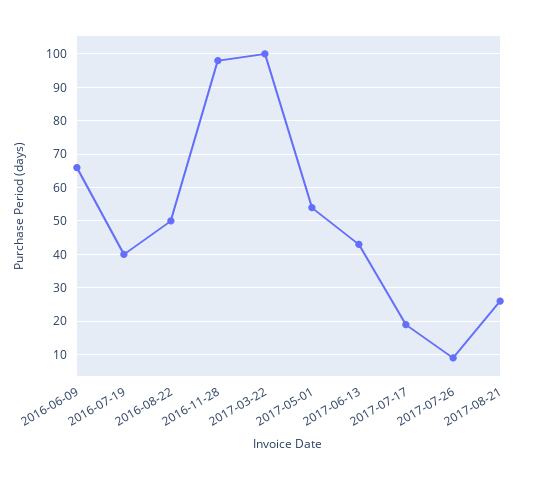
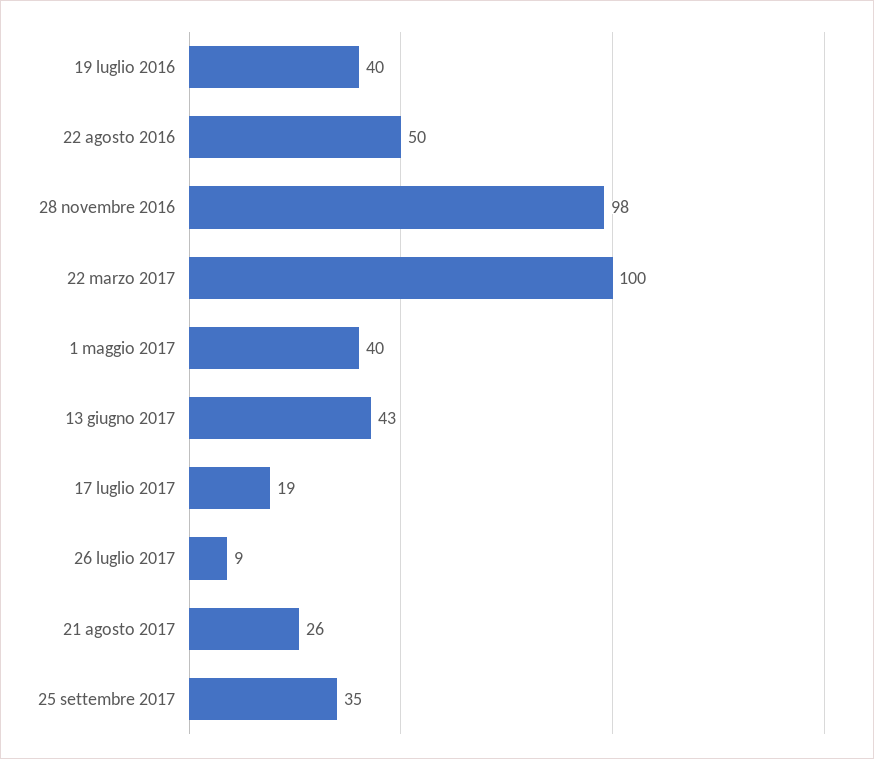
2016-06-09: 65 -> none
2017-05-01: 55 -> 40
25 settembre 2017: none -> 35

